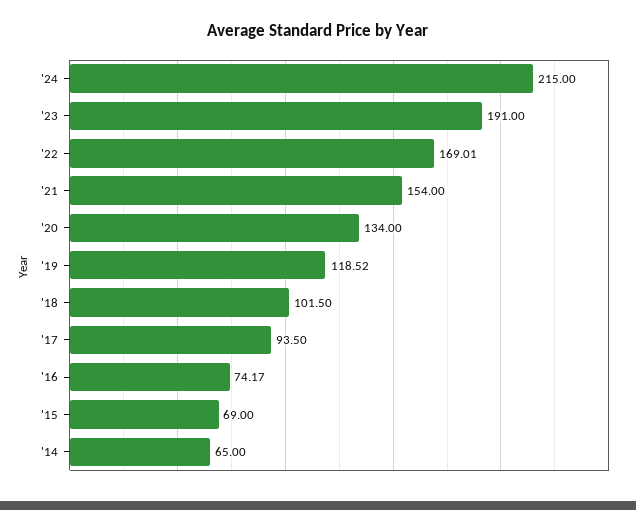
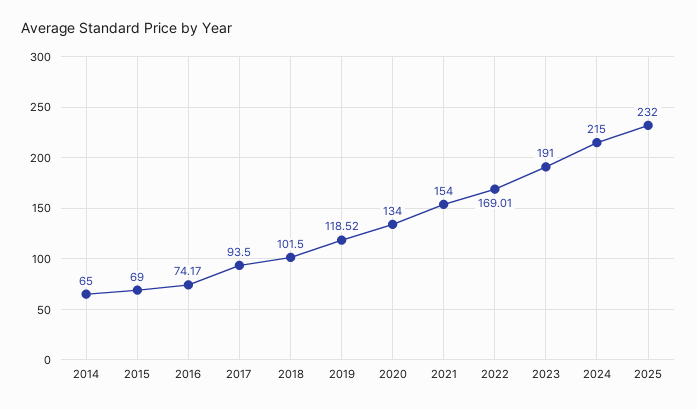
2025: none -> 232

